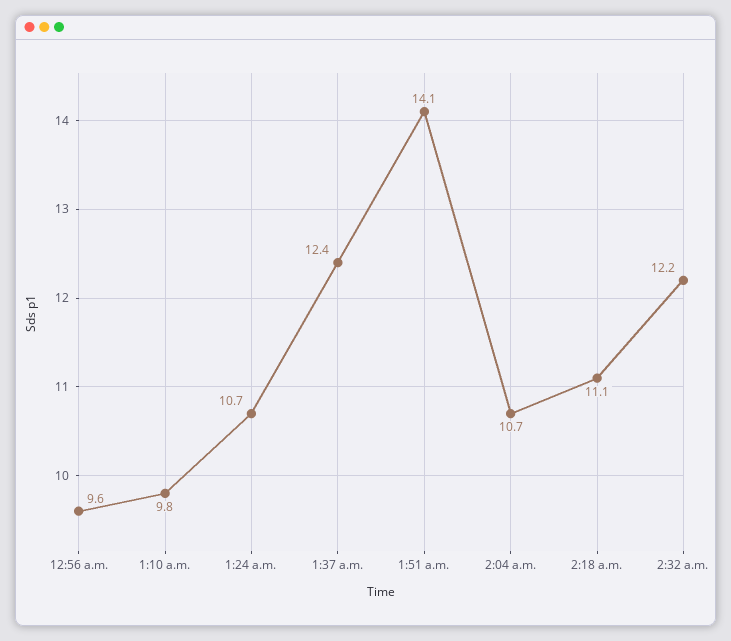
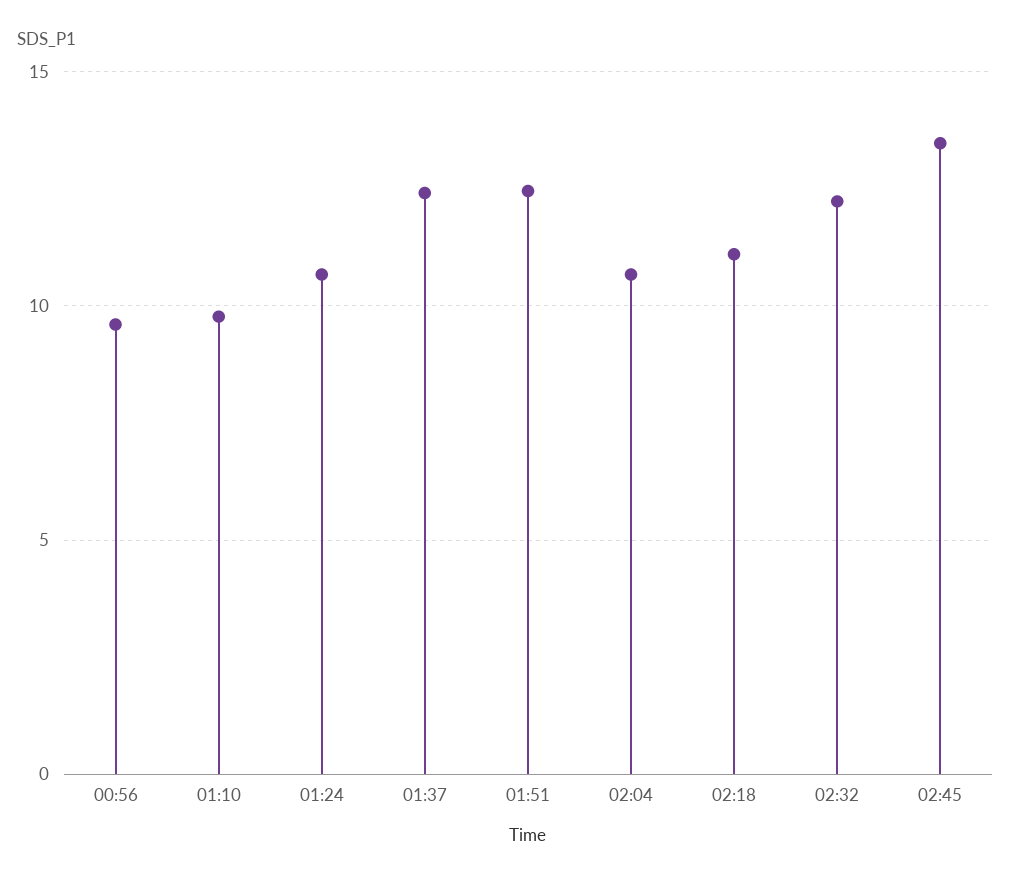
1:51 a.m.: 14.1 -> 12.5
02:45: none -> 13.5

